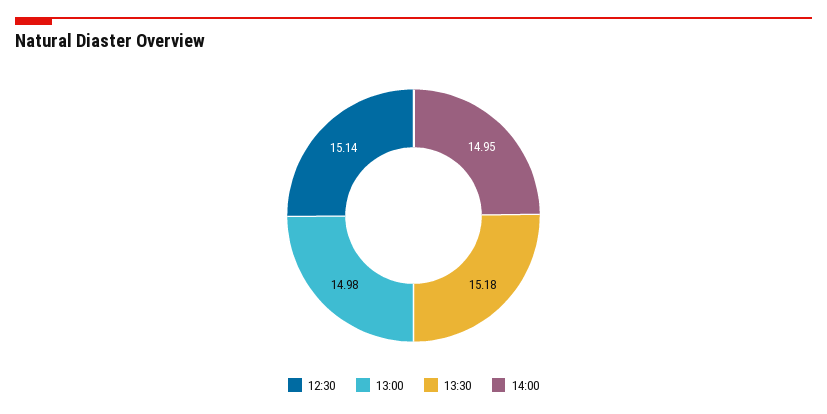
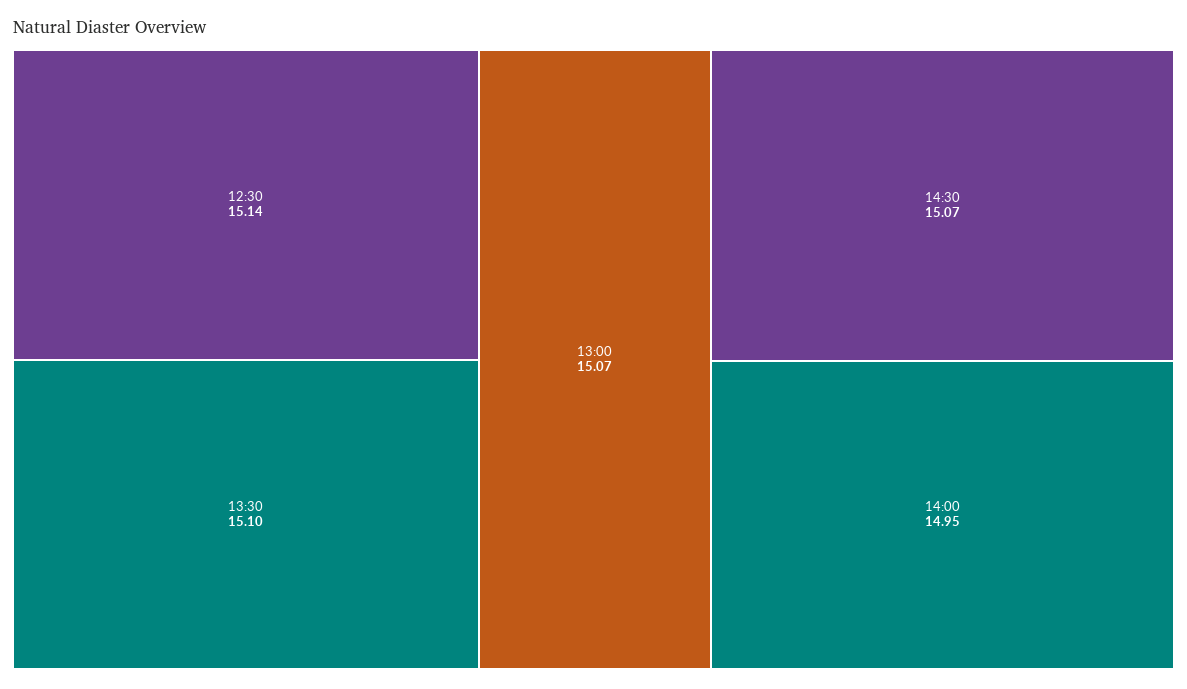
13:00: 14.98 -> 15.07
13:30: 15.18 -> 15.1
14:30: none -> 15.07

